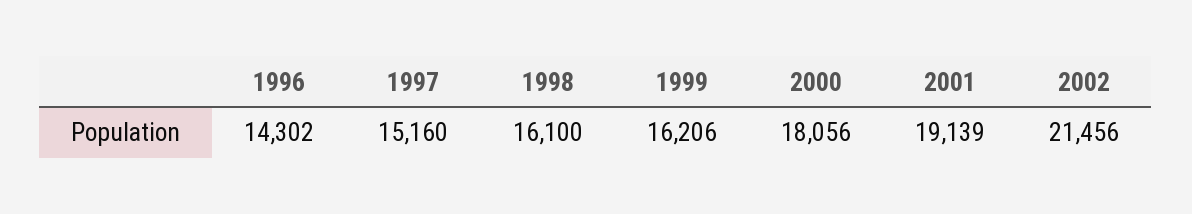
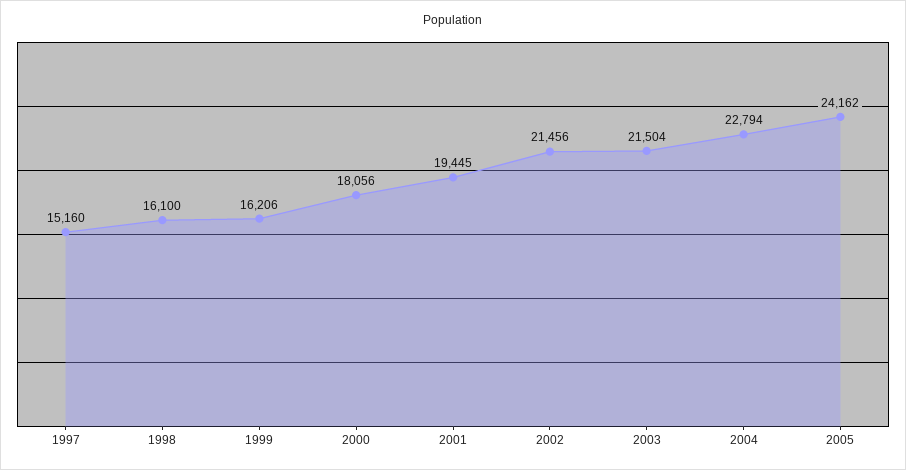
1996: 14302 -> none
2001: 19139 -> 19445
2003: none -> 21504
2004: none -> 22794
2005: none -> 24162

